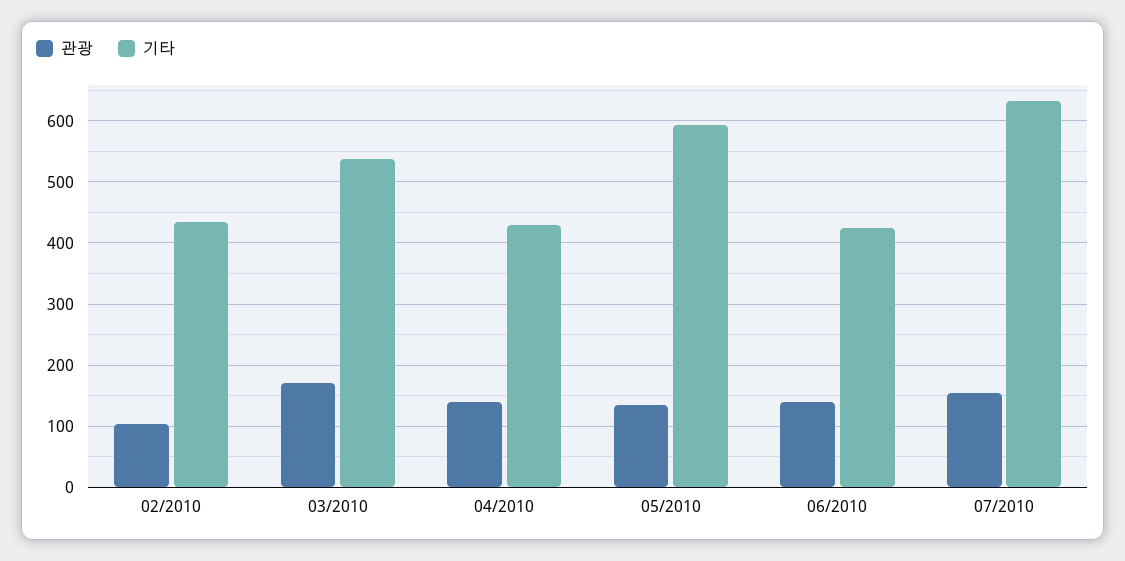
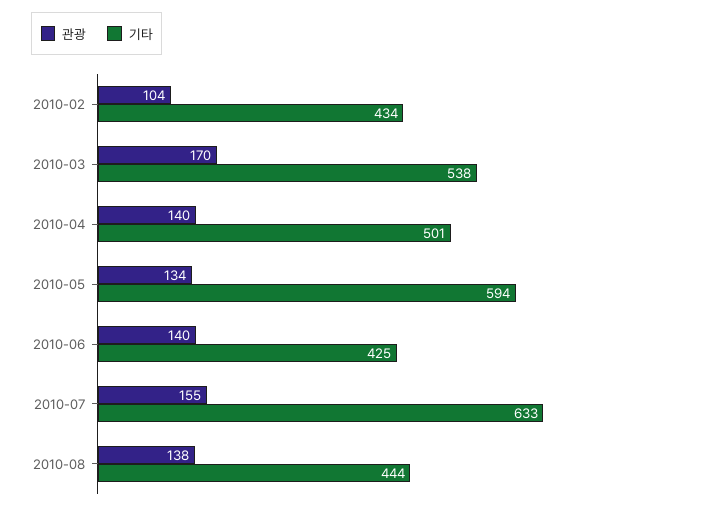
기타, 04/2010: 430 -> 501
관광, 2010-08: none -> 138
기타, 2010-08: none -> 444

